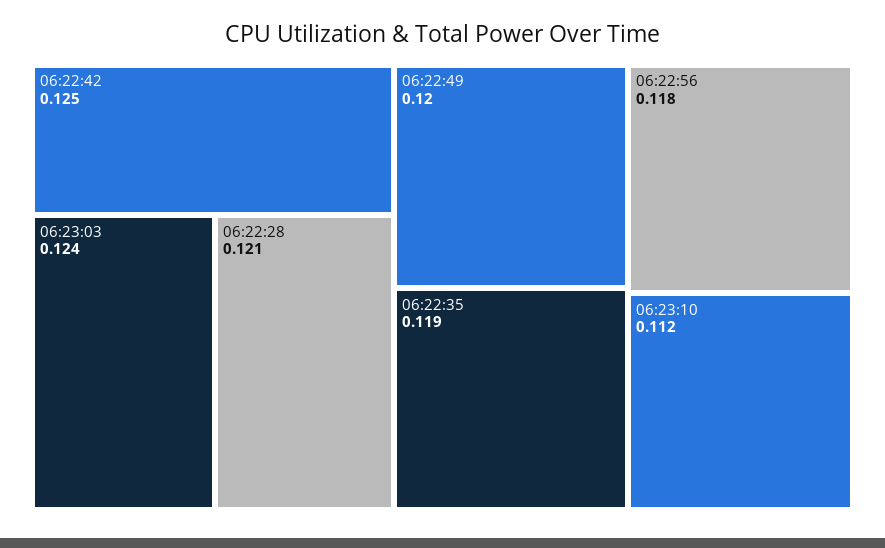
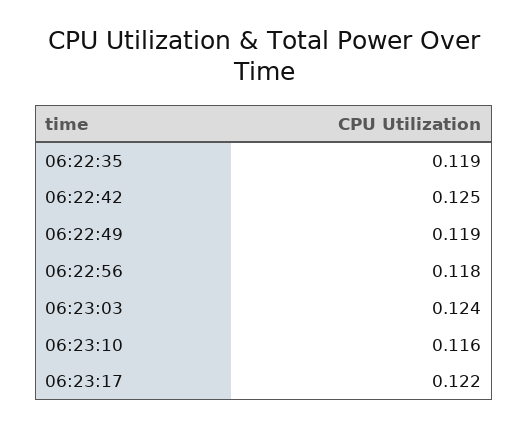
06:22:28: 0.121 -> none
06:22:49: 0.12 -> 0.119
06:23:10: 0.112 -> 0.116
06:23:17: none -> 0.122

